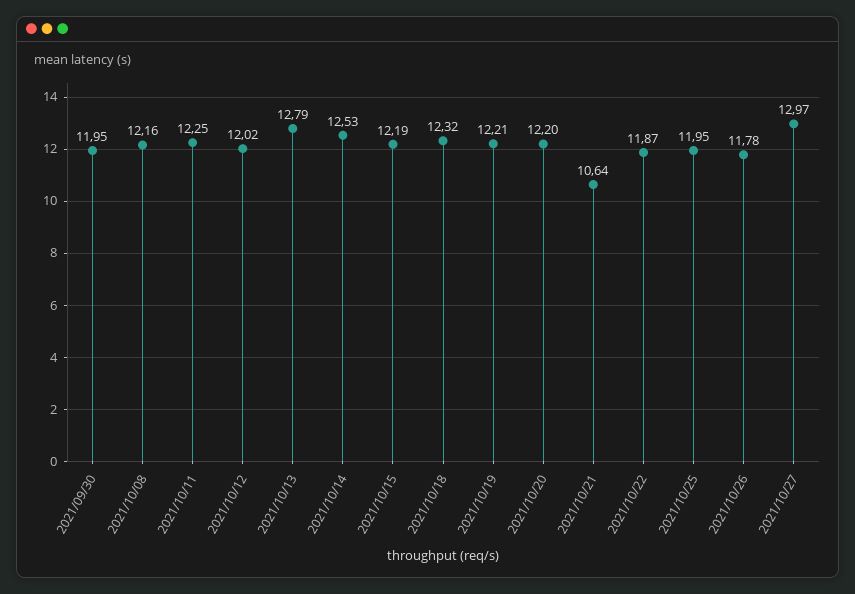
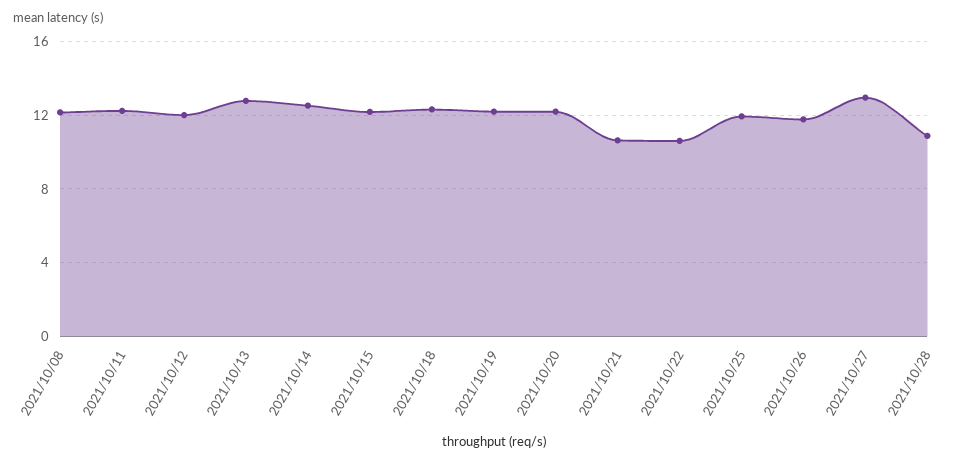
2021/09/30: 11.95 -> none
2021/10/22: 11.87 -> 10.5
2021/10/28: none -> 11

